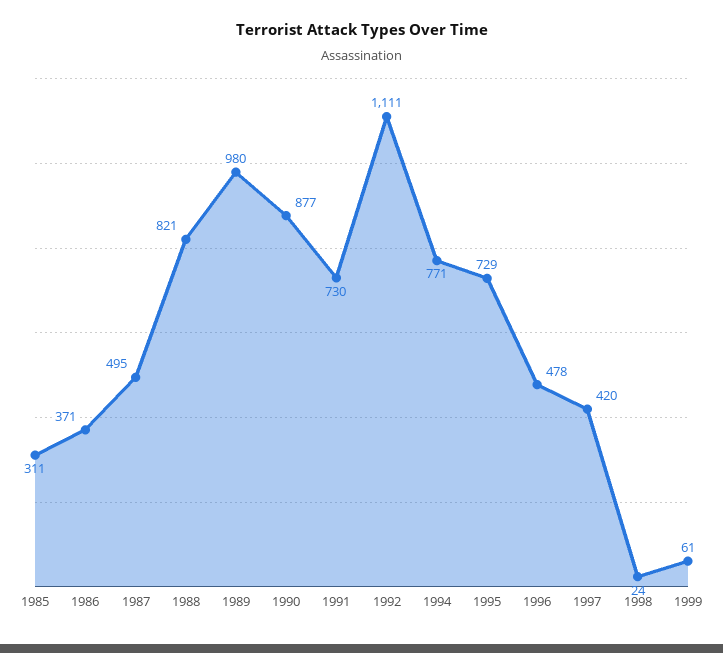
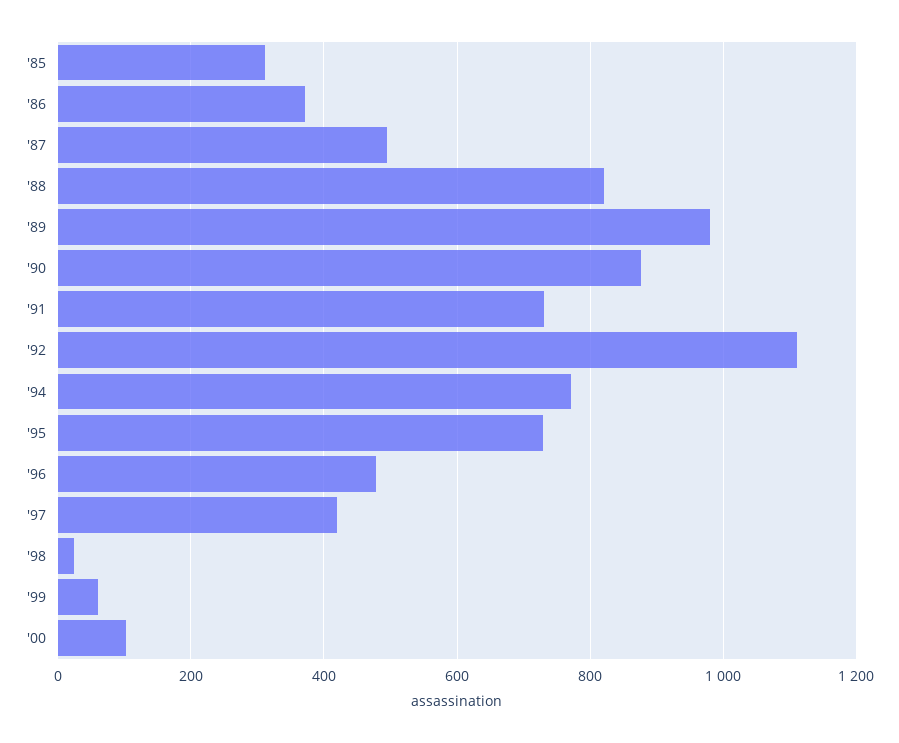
'00: none -> 100

